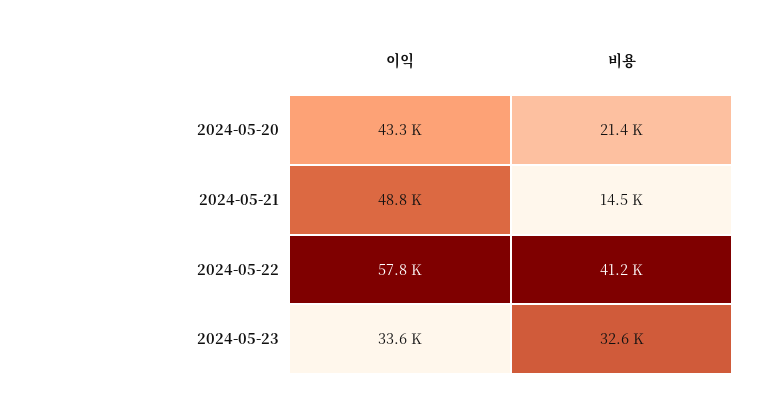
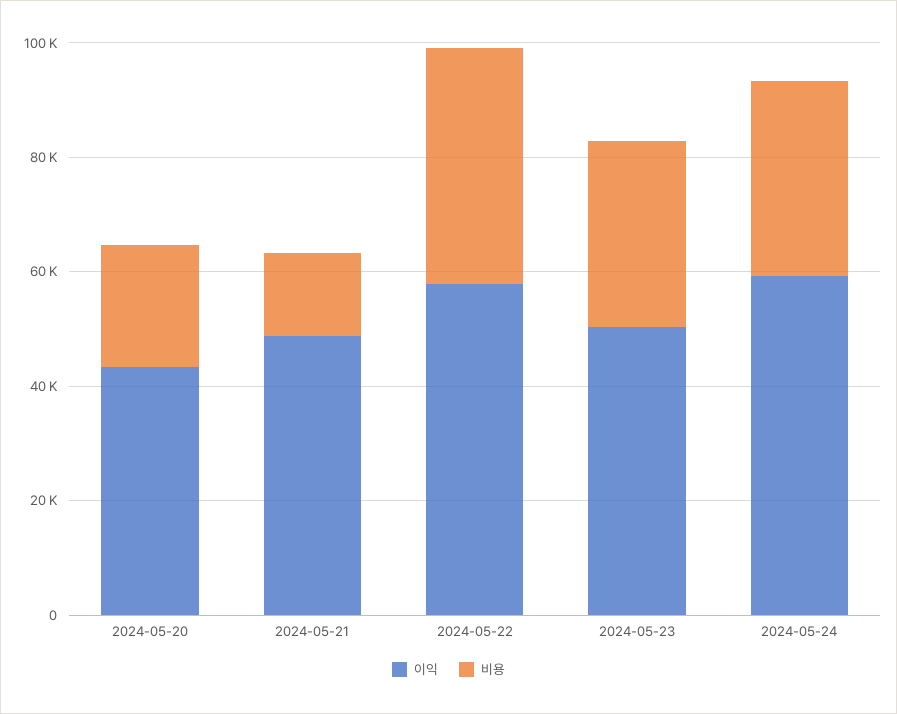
이익, 2024-05-23: 33600 -> 50000
이익, 2024-05-24: none -> 60000
비용, 2024-05-24: none -> 35000

